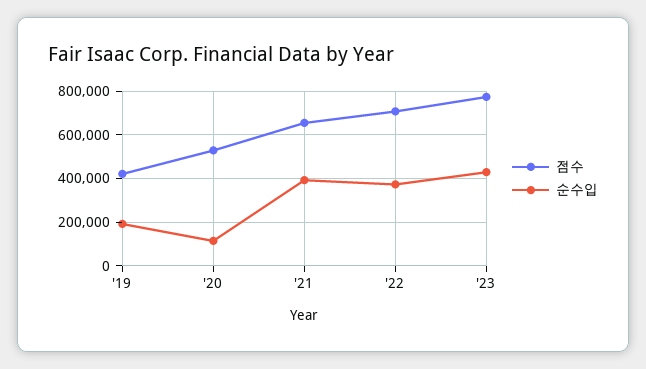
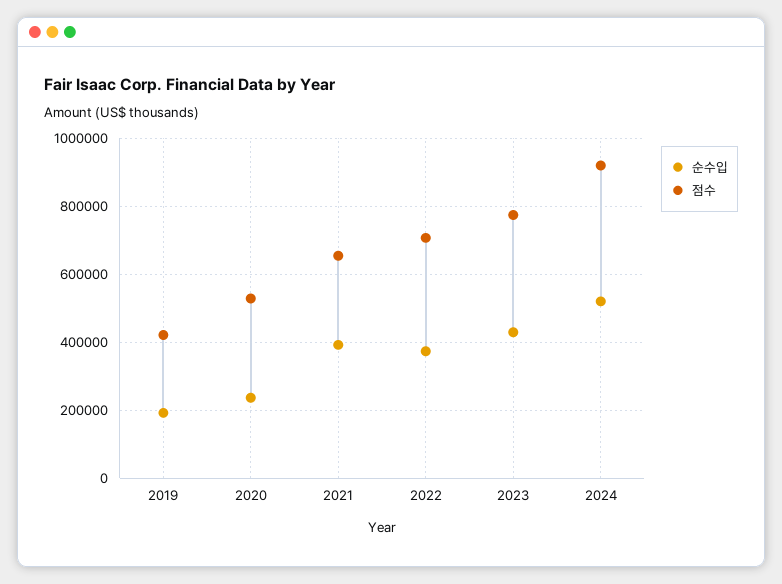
순수입, '20: 100000 -> 240000
순수입, 2024: none -> 520000
점수, 2024: none -> 920000

